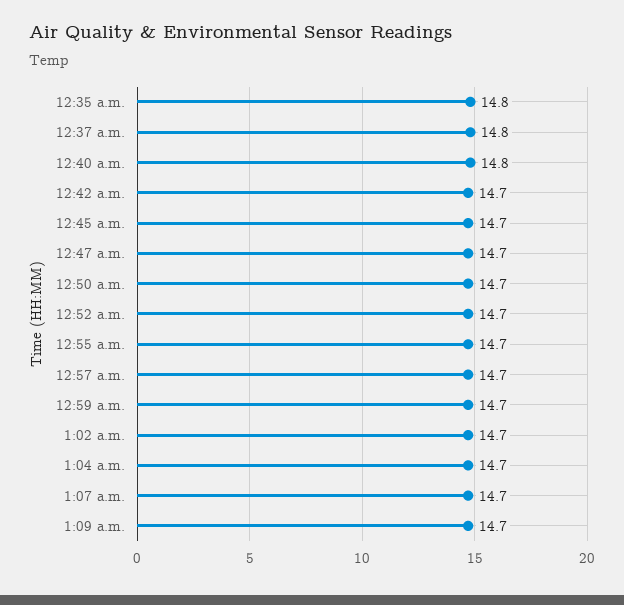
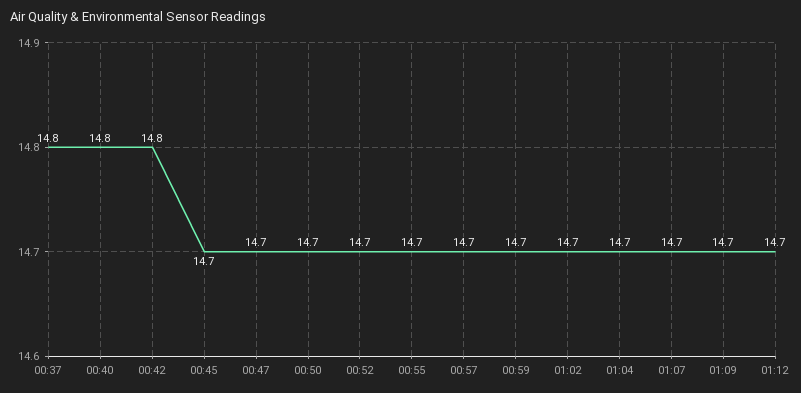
12:35 a.m.: 14.8 -> none
12:42 a.m.: 14.7 -> 14.8
01:12: none -> 14.7

